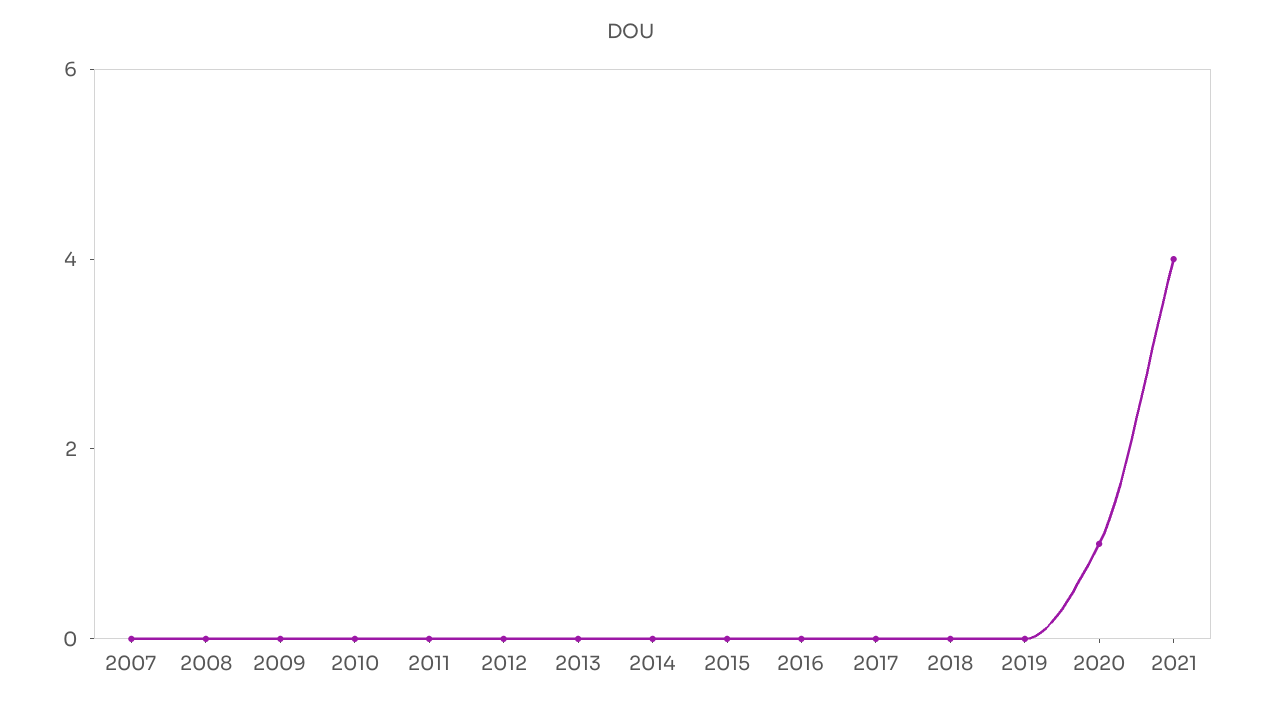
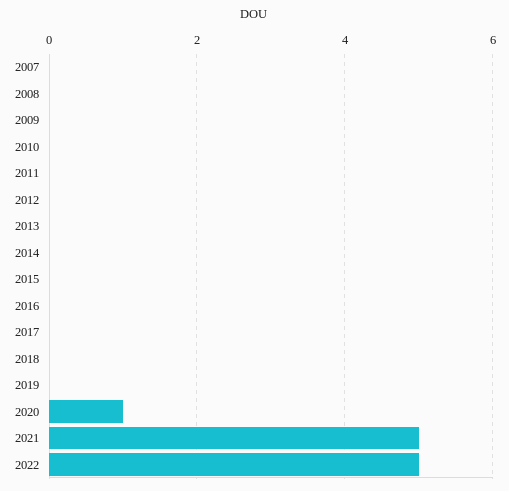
2021: 4 -> 5
2022: none -> 5

